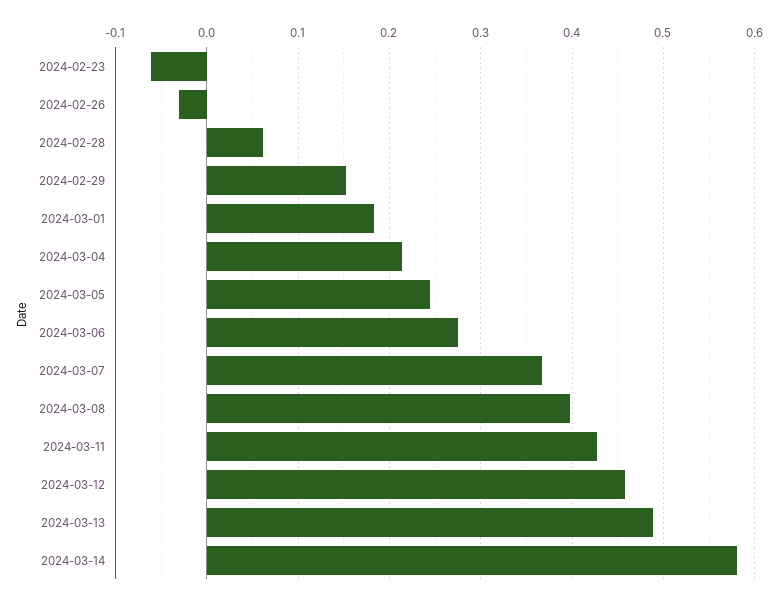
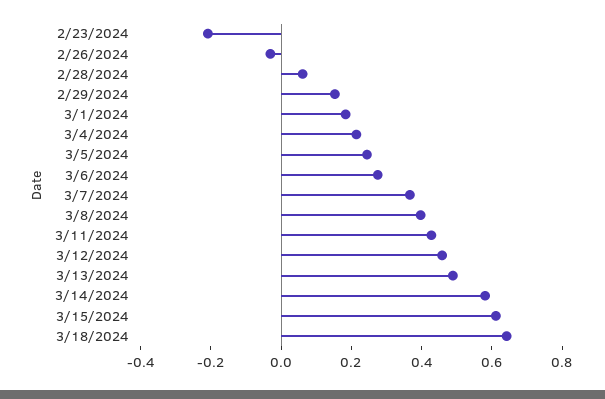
2024-02-23: -0.06 -> -0.2
3/15/2024: none -> 0.6
3/18/2024: none -> 0.65

